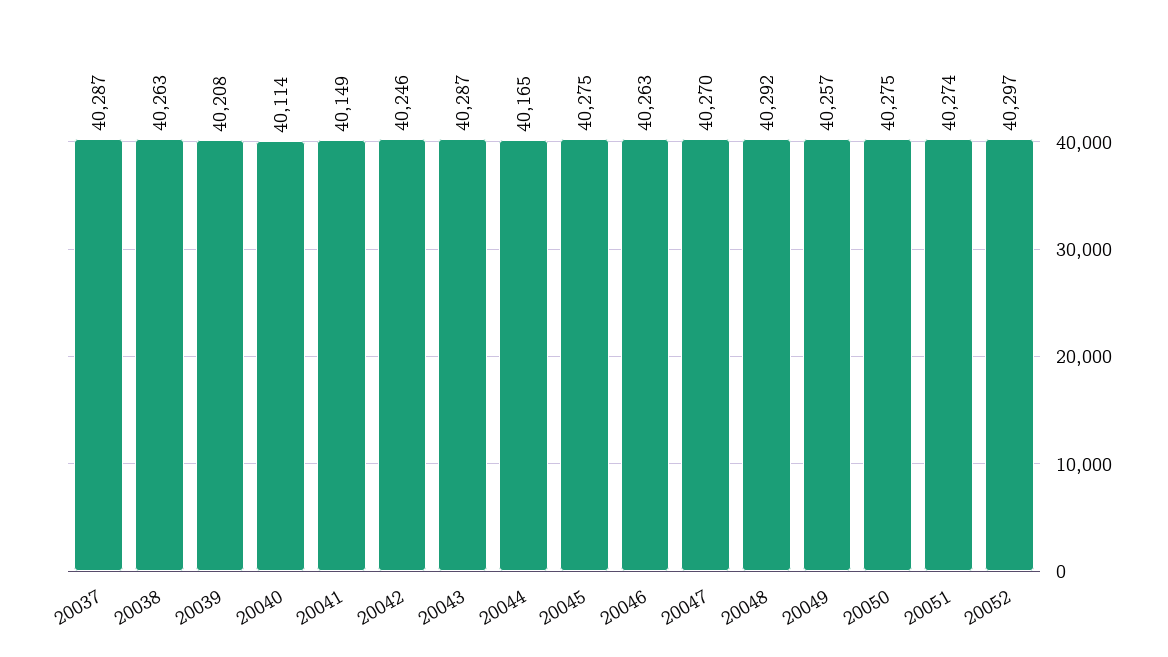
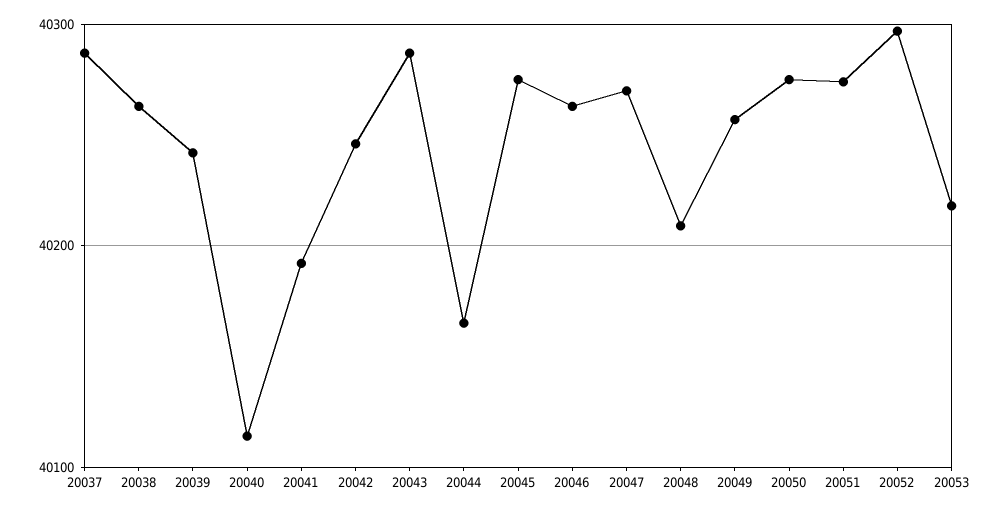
20039: 40208 -> 40240
20041: 40149 -> 40190
20048: 40292 -> 40210
20053: none -> 40220

